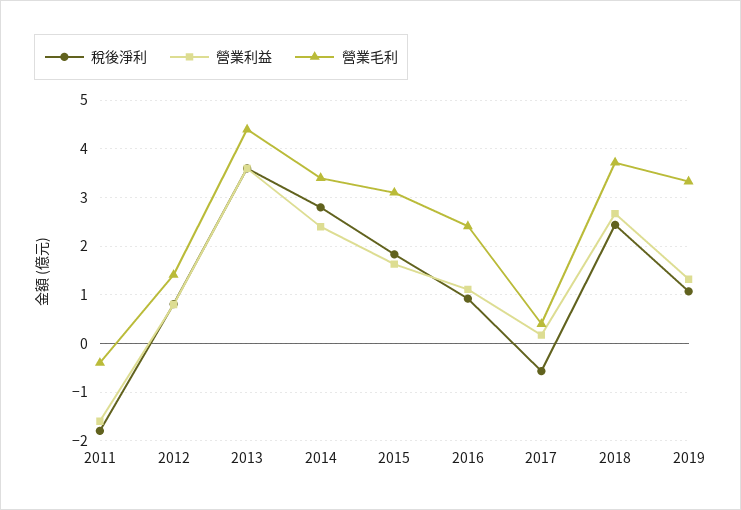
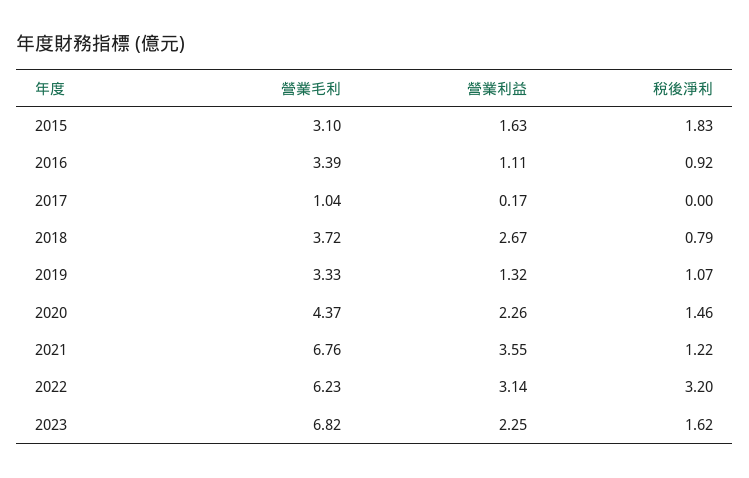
稅後淨利, 2011: -1.8 -> none
營業利益, 2011: -1.6 -> none
營業毛利, 2011: -0.4 -> none
稅後淨利, 2012: 0.8 -> none
營業利益, 2012: 0.8 -> none
營業毛利, 2012: 1.4 -> none
稅後淨利, 2013: 3.6 -> none
營業利益, 2013: 3.6 -> none
營業毛利, 2013: 4.4 -> none
稅後淨利, 2014: 2.8 -> none
營業利益, 2014: 2.4 -> none
營業毛利, 2014: 3.4 -> none
營業毛利, 2016: 2.4 -> 3.39
稅後淨利, 2017: -0.6 -> 0
營業毛利, 2017: 0.4 -> 1.04
稅後淨利, 2018: 2.4 -> 0.79
營業毛利, 2020: none -> 4.37
營業利益, 2020: none -> 2.26
稅後淨利, 2020: none -> 1.46
營業毛利, 2021: none -> 6.76
營業利益, 2021: none -> 3.55
稅後淨利, 2021: none -> 1.22
營業毛利, 2022: none -> 6.23
營業利益, 2022: none -> 3.14
稅後淨利, 2022: none -> 3.2
營業毛利, 2023: none -> 6.82
營業利益, 2023: none -> 2.25
稅後淨利, 2023: none -> 1.62

